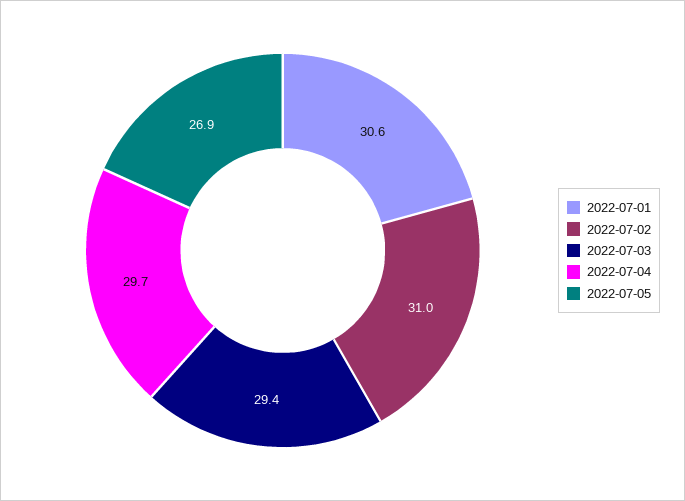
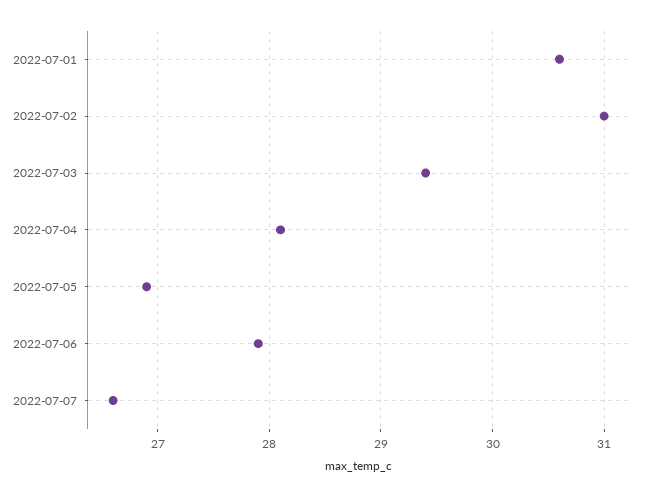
2022-07-04: 29.7 -> 28.1
2022-07-06: none -> 27.9
2022-07-07: none -> 26.6

